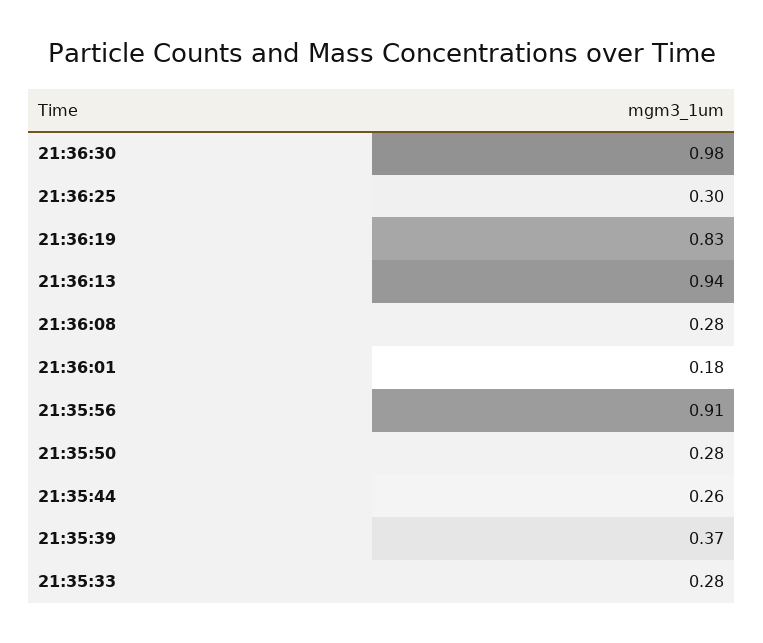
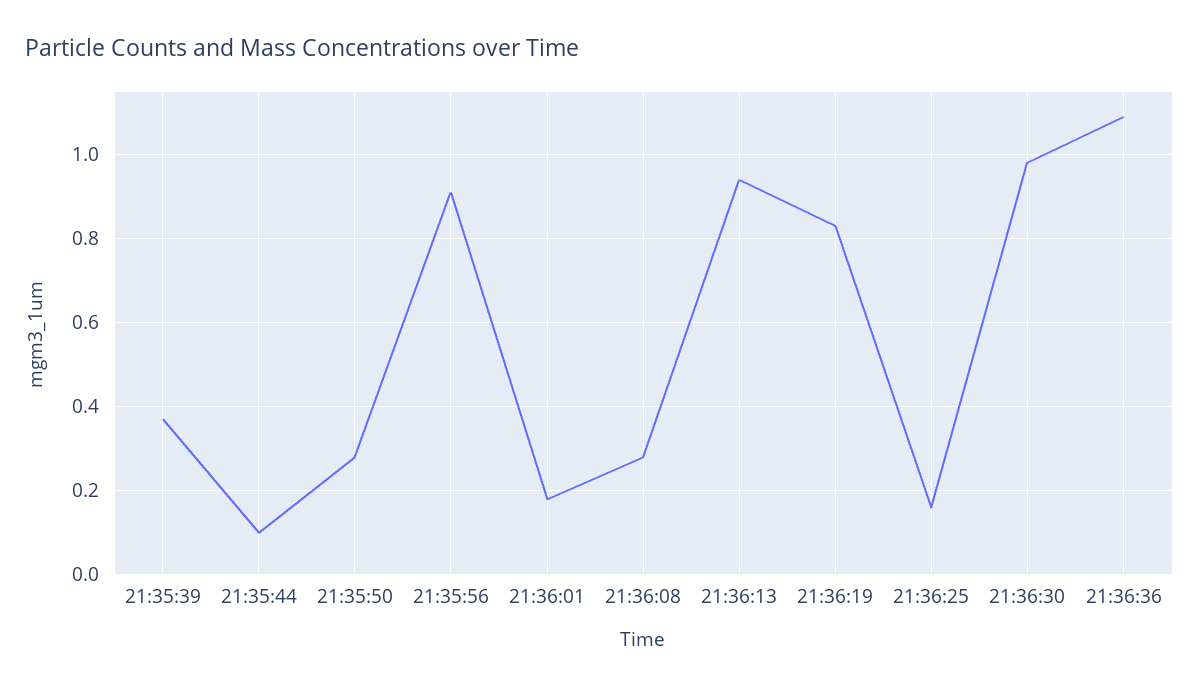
21:36:25: 0.3 -> 0.15
21:35:44: 0.26 -> 0.1
21:35:33: 0.28 -> none
21:36:36: none -> 1.1

